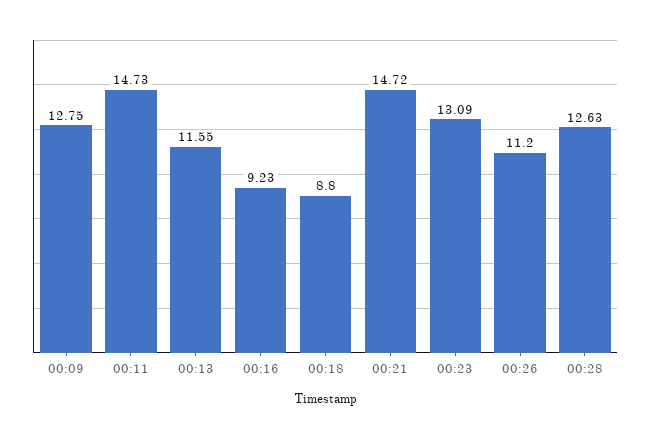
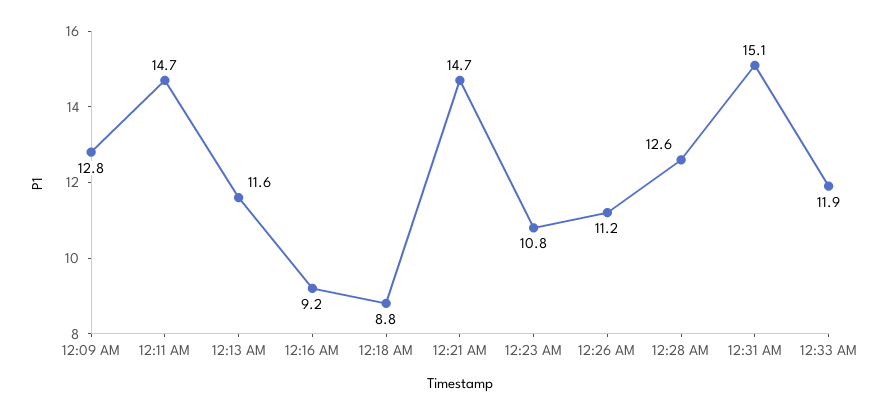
00:23: 13.09 -> 10.8
12:31 AM: none -> 15.1
12:33 AM: none -> 11.9

